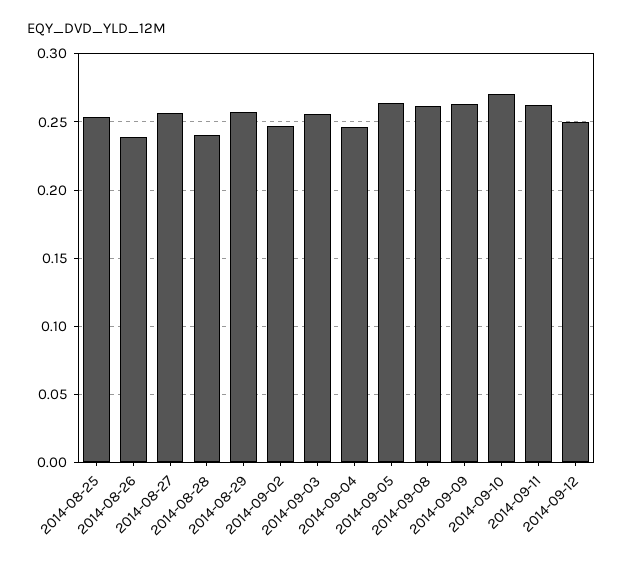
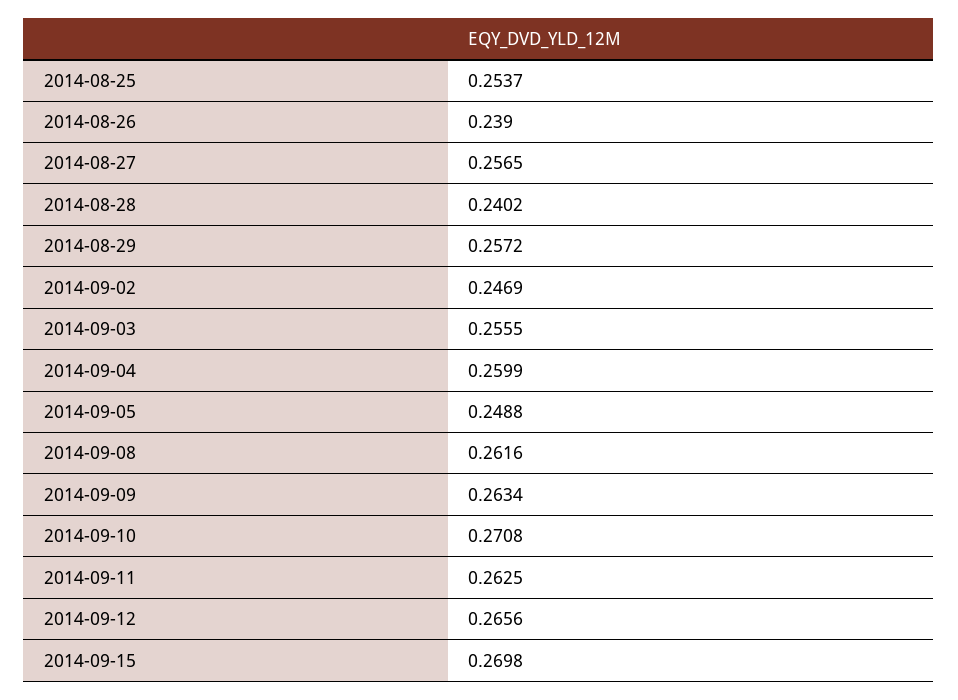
2014-09-04: 0.245 -> 0.2599
2014-09-05: 0.265 -> 0.2488
2014-09-12: 0.25 -> 0.2656
2014-09-15: none -> 0.2698

